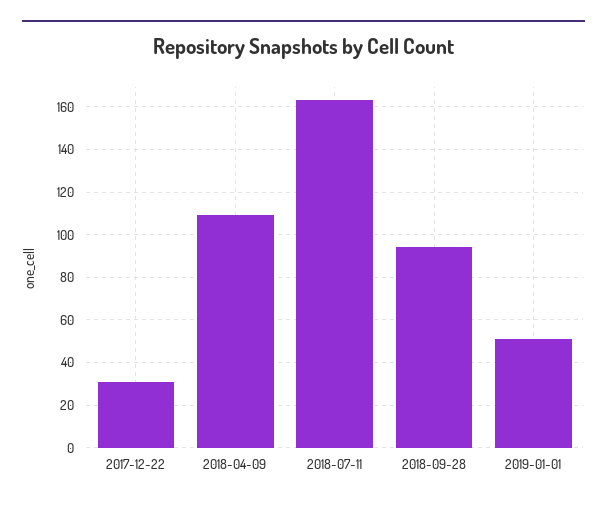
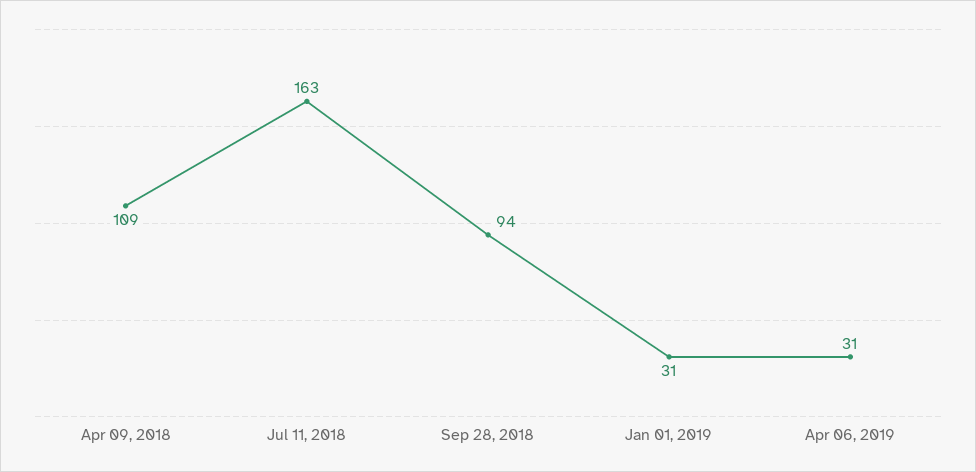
2017-12-22: 30 -> none
2019-01-01: 50 -> 31
Apr 06, 2019: none -> 31

